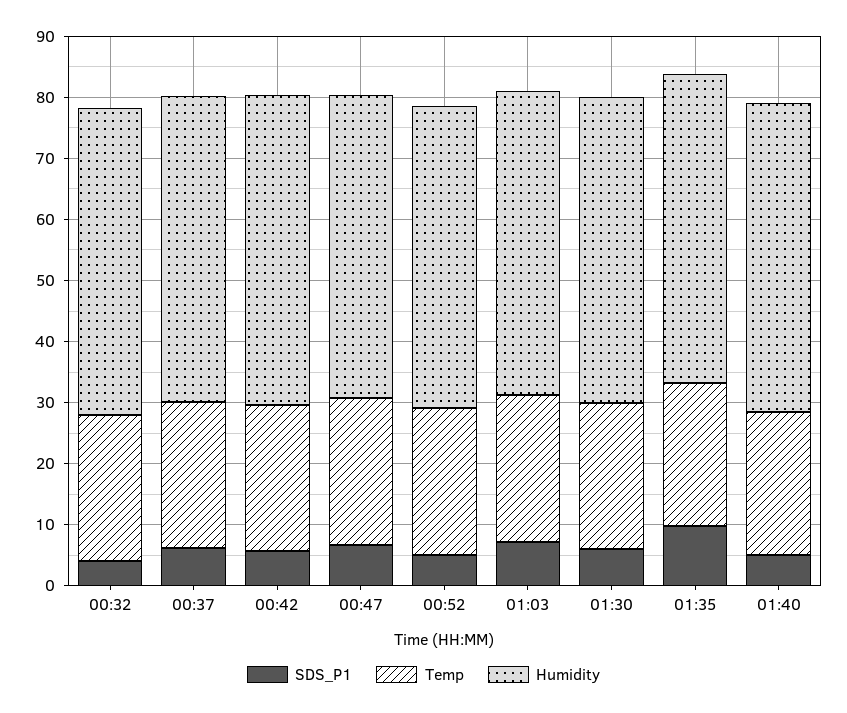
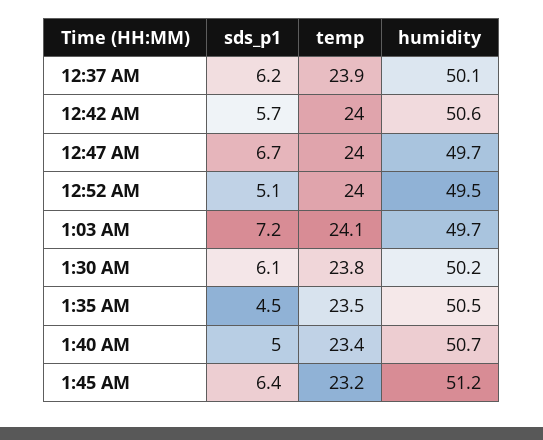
SDS_P1, 00:32: 4 -> none
Temp, 00:32: 24 -> none
Humidity, 00:32: 50 -> none
SDS_P1, 01:35: 10 -> 4.5
SDS_P1, 1:45 AM: none -> 6.4
Temp, 1:45 AM: none -> 23.2
Humidity, 1:45 AM: none -> 51.2

